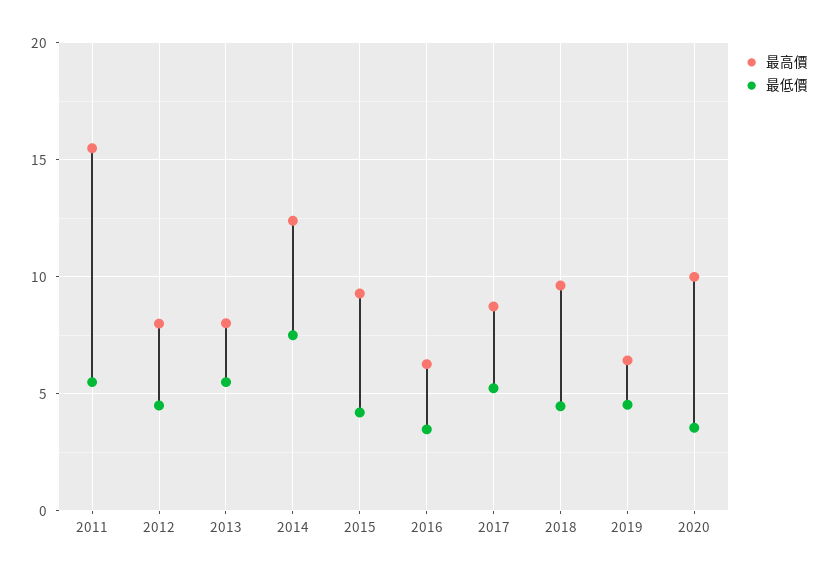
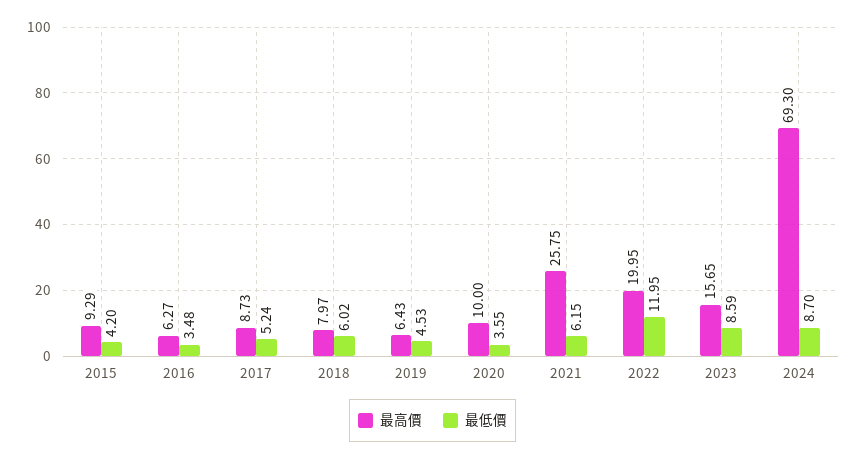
最高價, 2011: 15.5 -> none
最低價, 2011: 5.5 -> none
最高價, 2012: 8 -> none
最低價, 2012: 4.5 -> none
最高價, 2013: 8 -> none
最低價, 2013: 5.5 -> none
最高價, 2014: 12.5 -> none
最低價, 2014: 7.5 -> none
最高價, 2018: 9.5 -> 7.97
最低價, 2018: 4.5 -> 6.02
最高價, 2021: none -> 25.75
最低價, 2021: none -> 6.15
最高價, 2022: none -> 19.95
最低價, 2022: none -> 11.95
最高價, 2023: none -> 15.65
最低價, 2023: none -> 8.59
最高價, 2024: none -> 69.3
最低價, 2024: none -> 8.7

